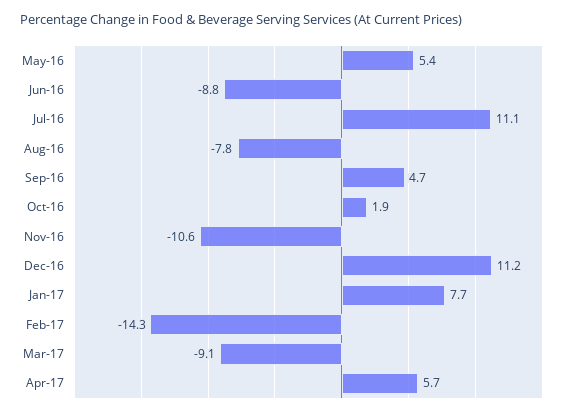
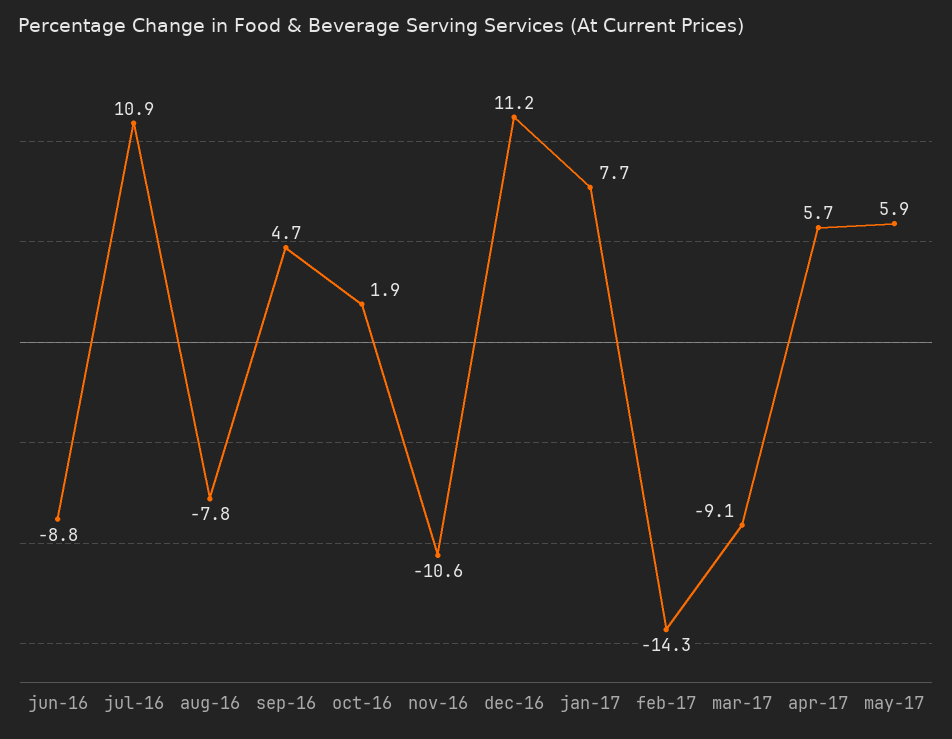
May-16: 5.4 -> none
Jul-16: 11.1 -> 10.9
may-17: none -> 5.9

